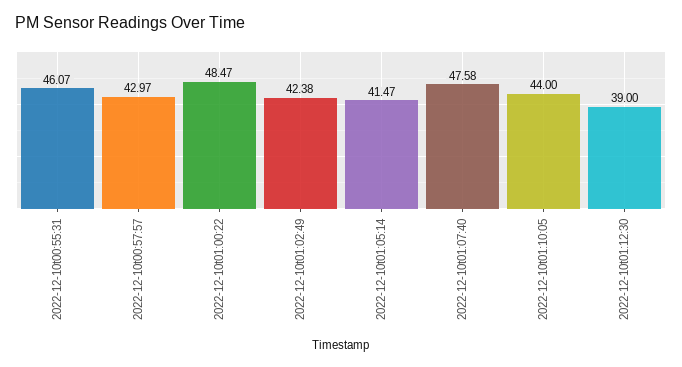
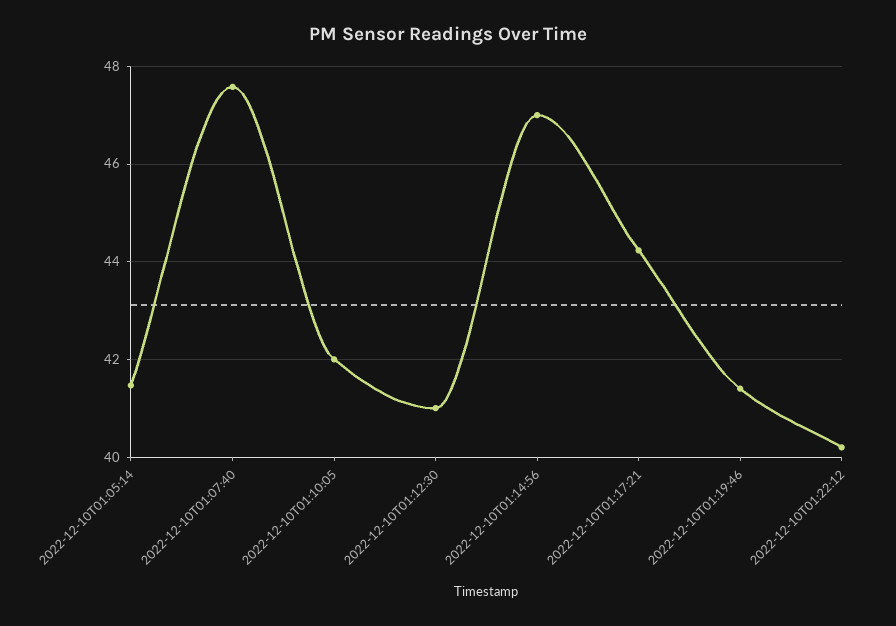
2022-12-10t00:55:31: 46.07 -> none
2022-12-10t00:57:57: 42.97 -> none
2022-12-10t01:00:22: 48.47 -> none
2022-12-10t01:02:49: 42.38 -> none
2022-12-10t01:10:05: 44 -> 42
2022-12-10t01:12:30: 39 -> 41
2022-12-10T01:14:56: none -> 47
2022-12-10T01:17:21: none -> 44.2
2022-12-10T01:19:46: none -> 41.4
2022-12-10T01:22:12: none -> 40.2

